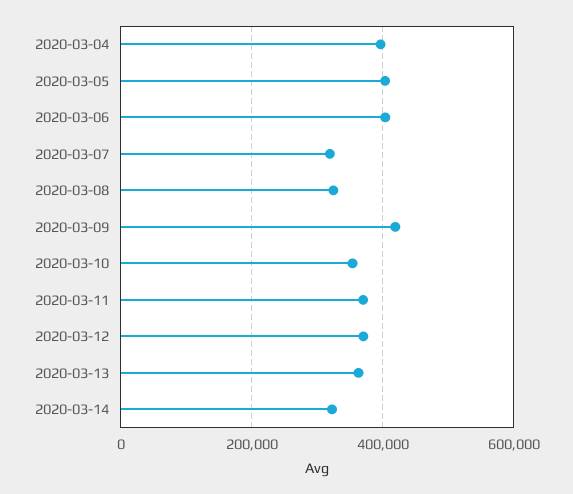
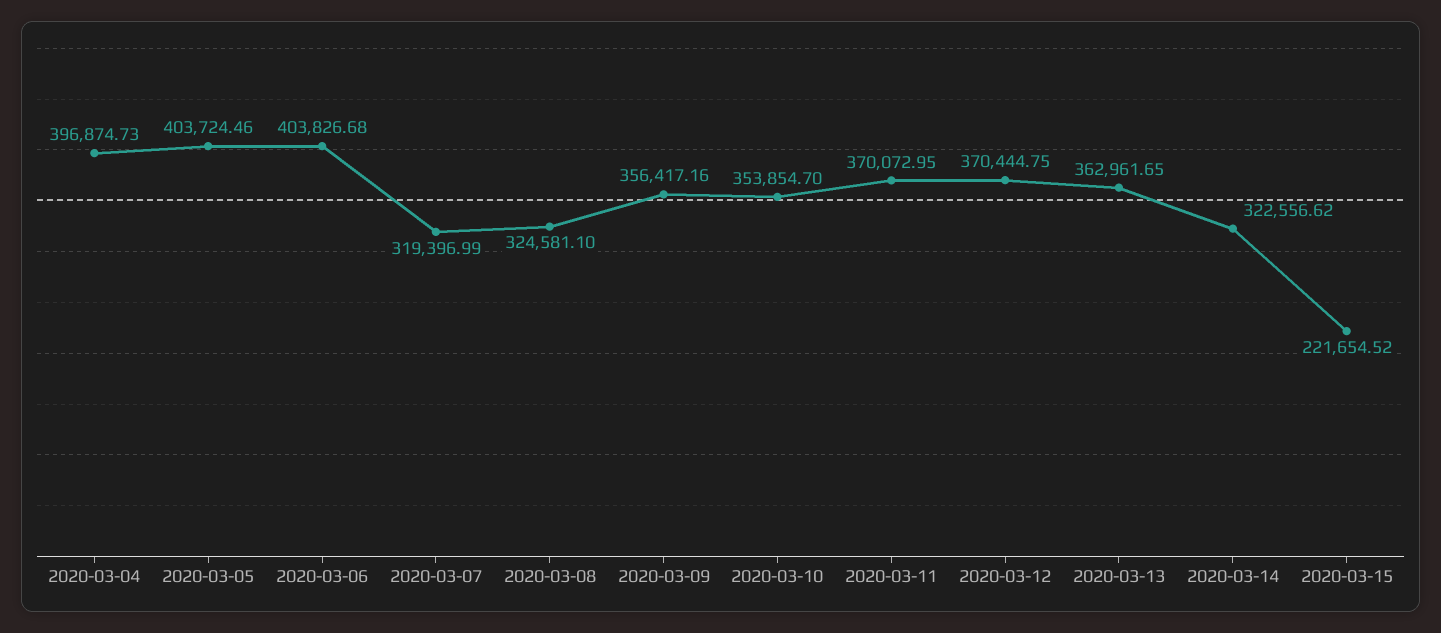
2020-03-09: 420000 -> 356417.16
2020-03-15: none -> 221654.52

